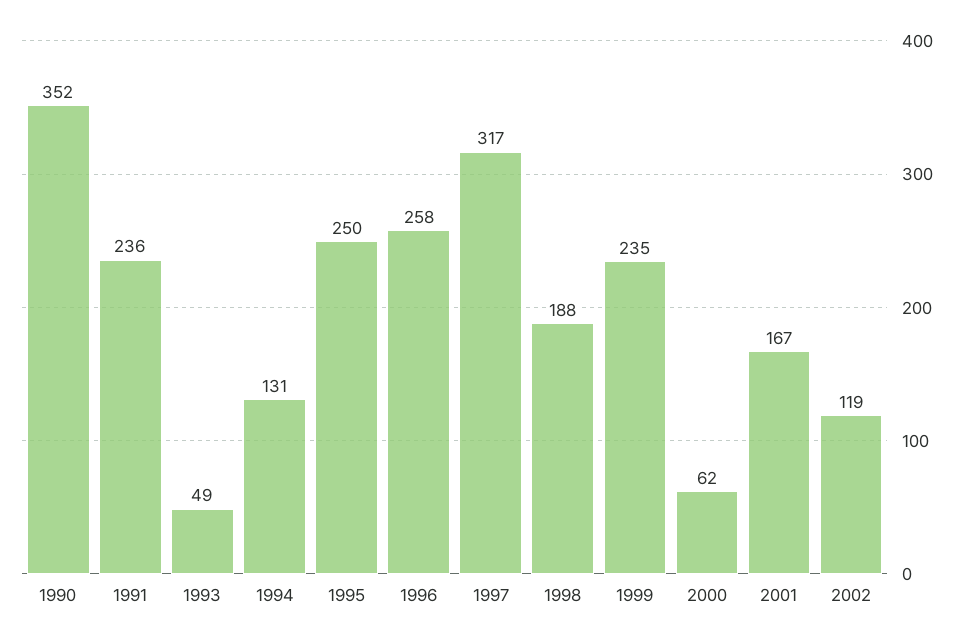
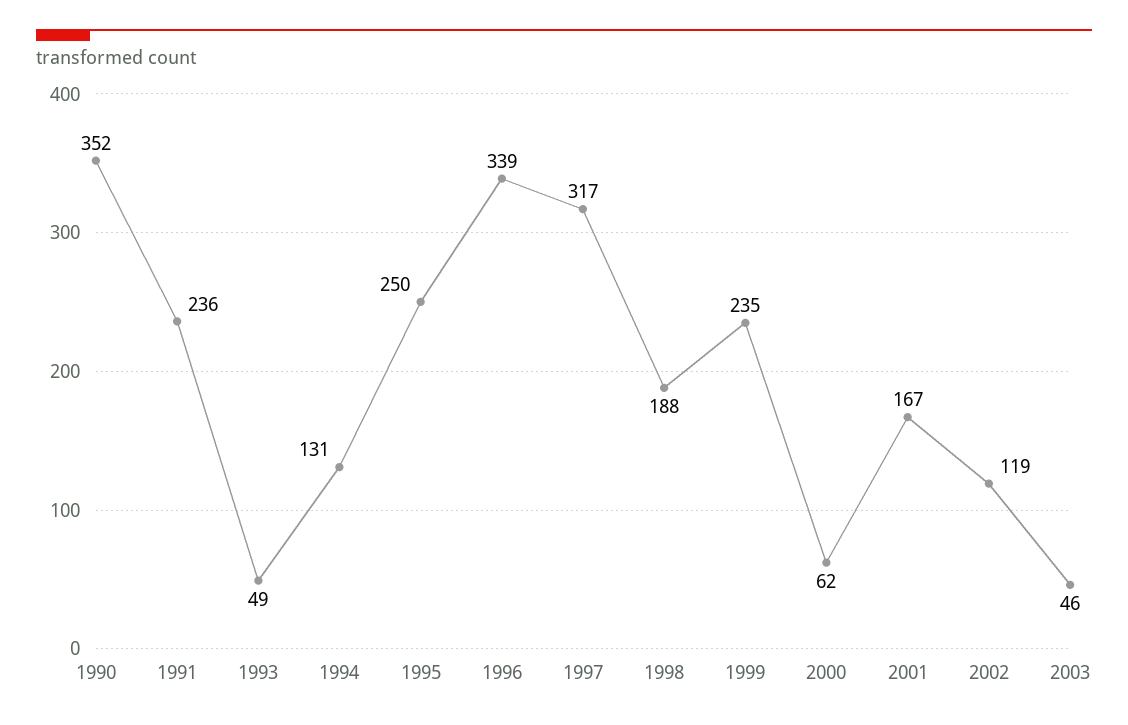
1996: 258 -> 339
2003: none -> 46

